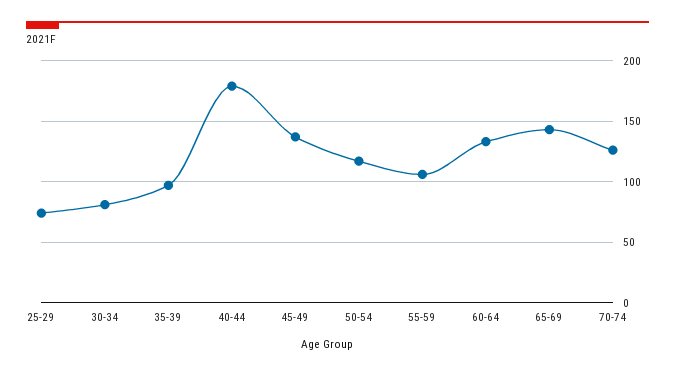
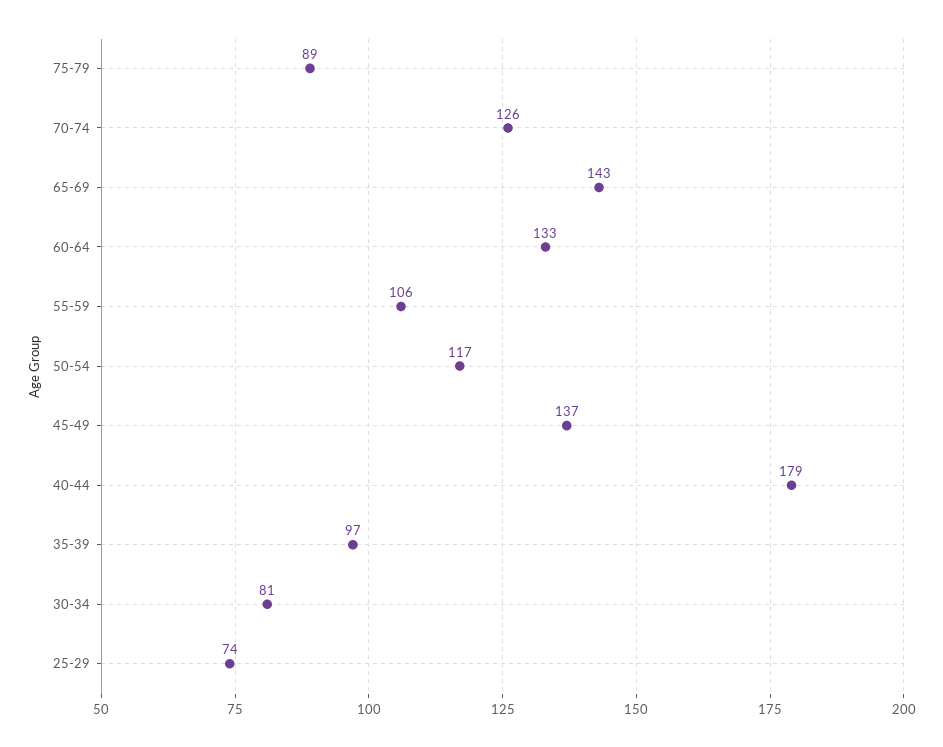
75-79: none -> 89

